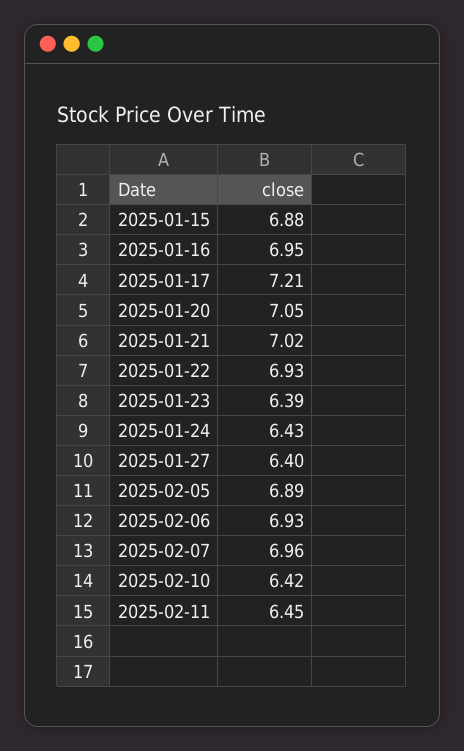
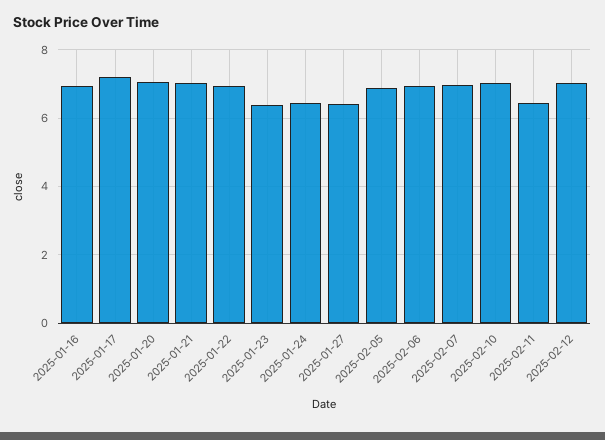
2025-01-15: 6.88 -> none
2025-02-10: 6.42 -> 7
2025-02-12: none -> 7

